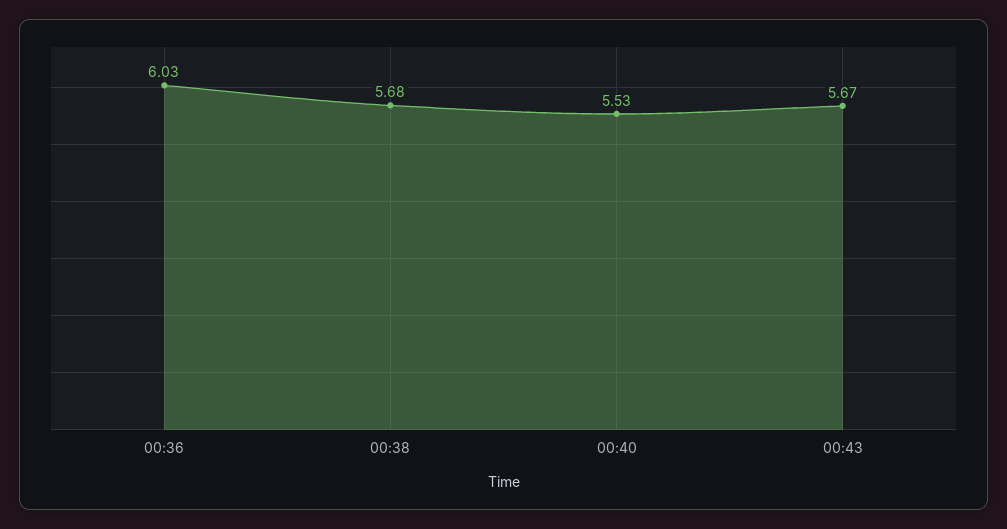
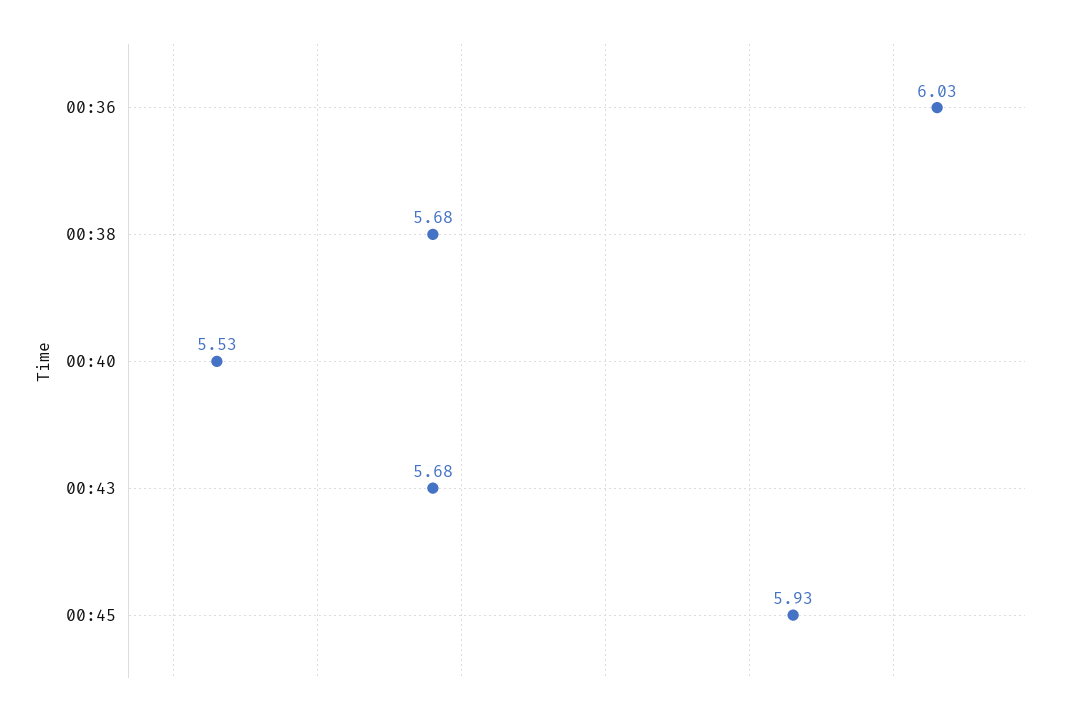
00:43: 5.67 -> 5.68
00:45: none -> 5.93

